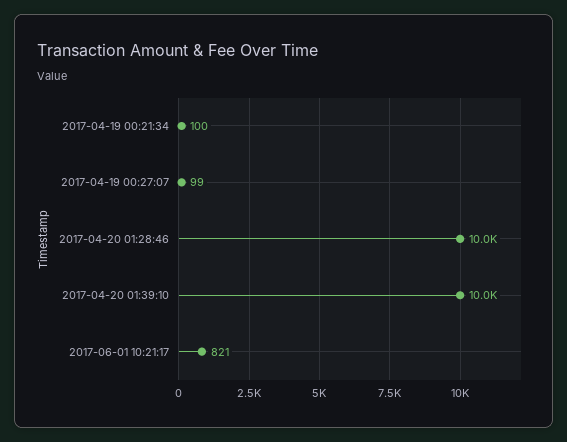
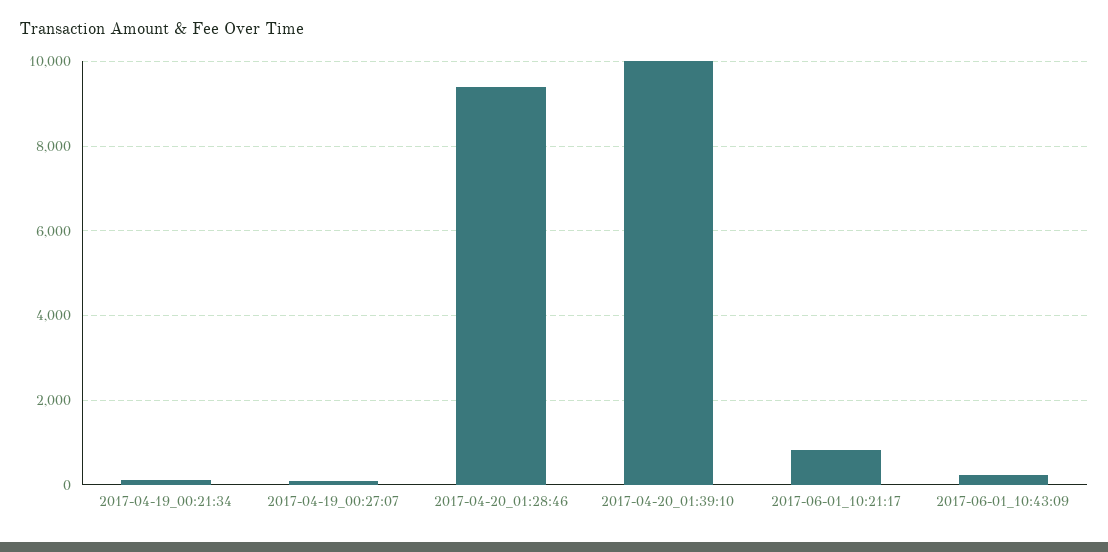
2017-04-20 01:28:46: 10000 -> 9400
2017-06-01_10:43:09: none -> 200

